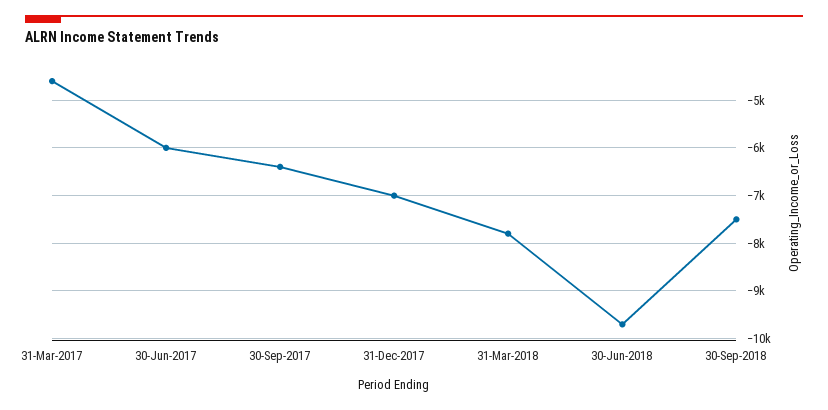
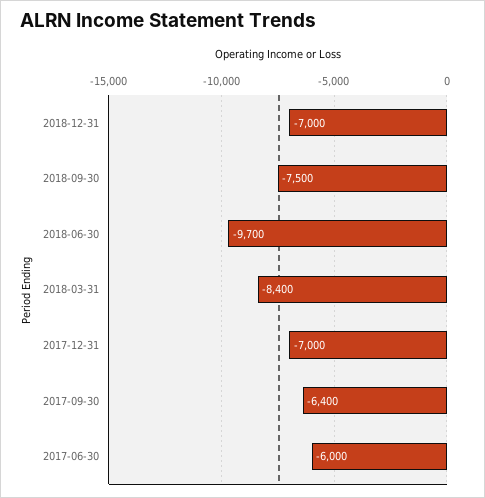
31-Mar-2017: -4600 -> none
31-Mar-2018: -7800 -> -8400
2018-12-31: none -> -7000

